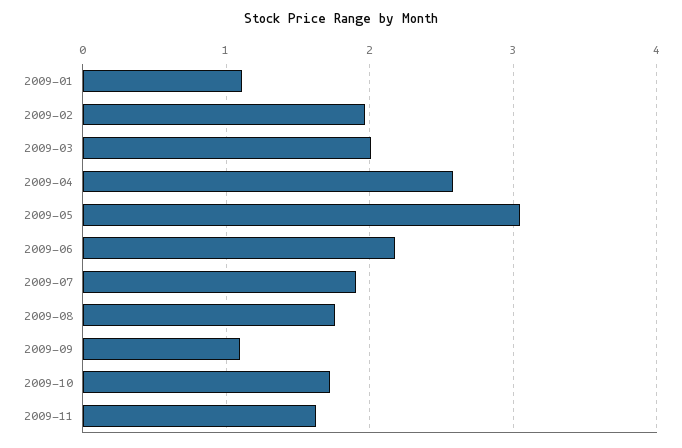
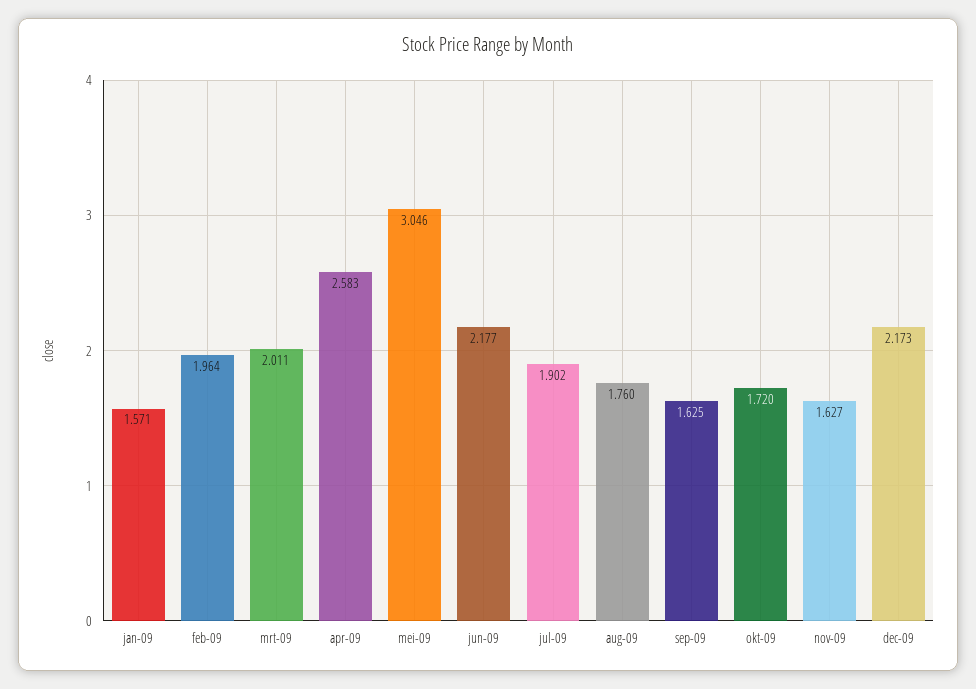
2009-01: 1.1 -> 1.571
2009-09: 1.1 -> 1.625
dec-09: none -> 2.173

